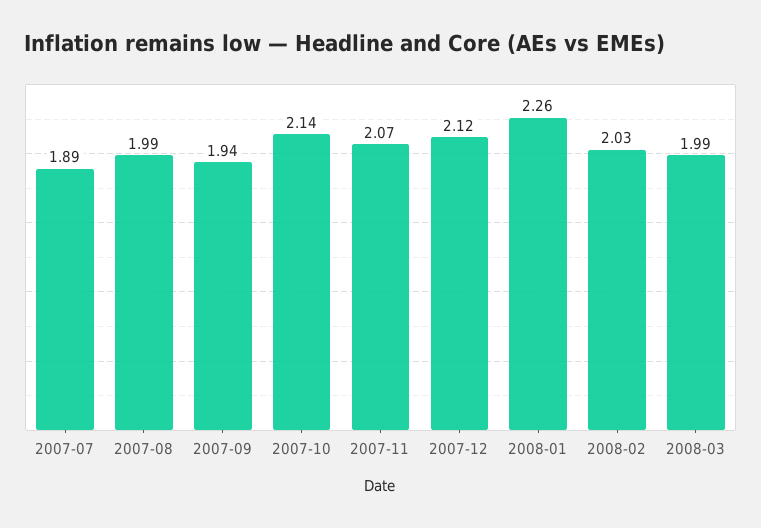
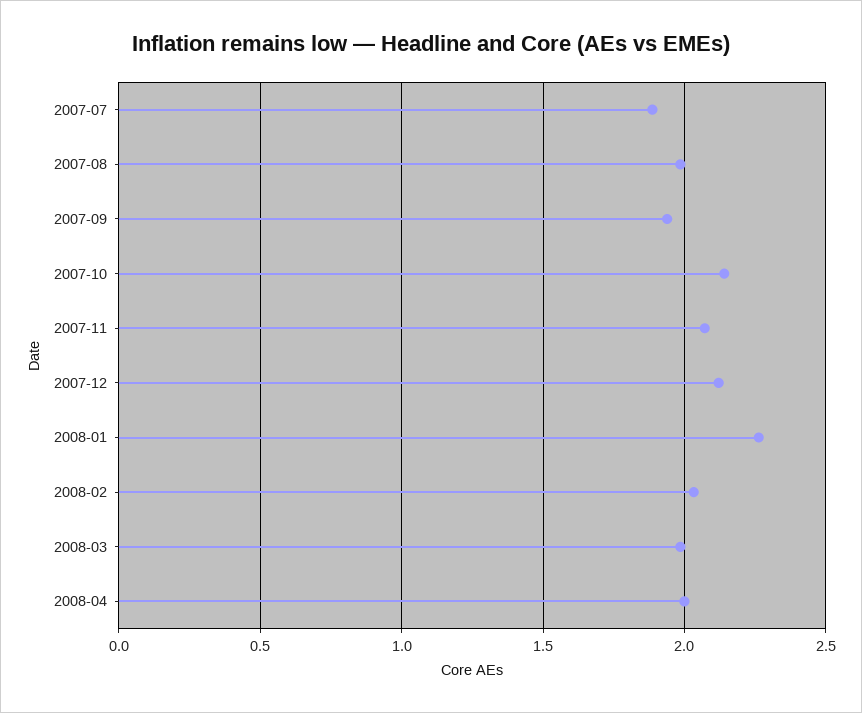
2008-04: none -> 2

